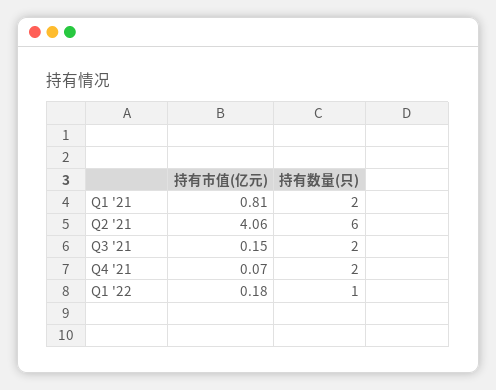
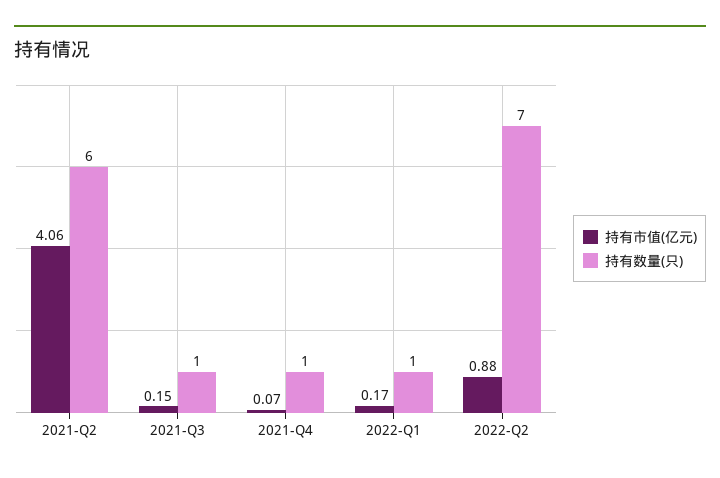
持有市值(亿元), Q1 '21: 0.81 -> none
持有数量(只), Q1 '21: 2 -> none
持有数量(只), Q3 '21: 2 -> 1
持有数量(只), Q4 '21: 2 -> 1
持有市值(亿元), Q1 '22: 0.18 -> 0.17
持有市值(亿元), 2022-Q2: none -> 0.88
持有数量(只), 2022-Q2: none -> 7

